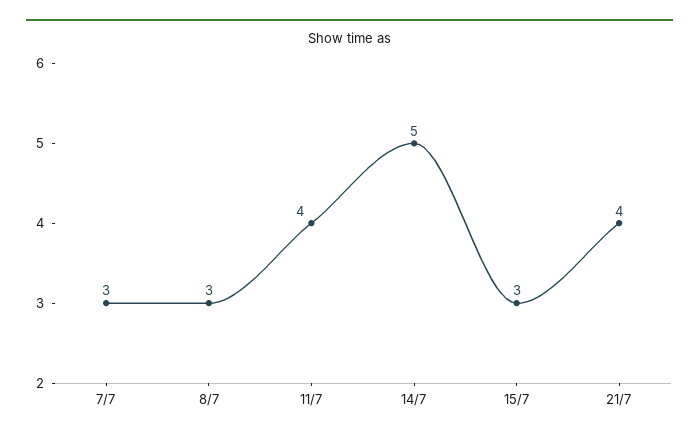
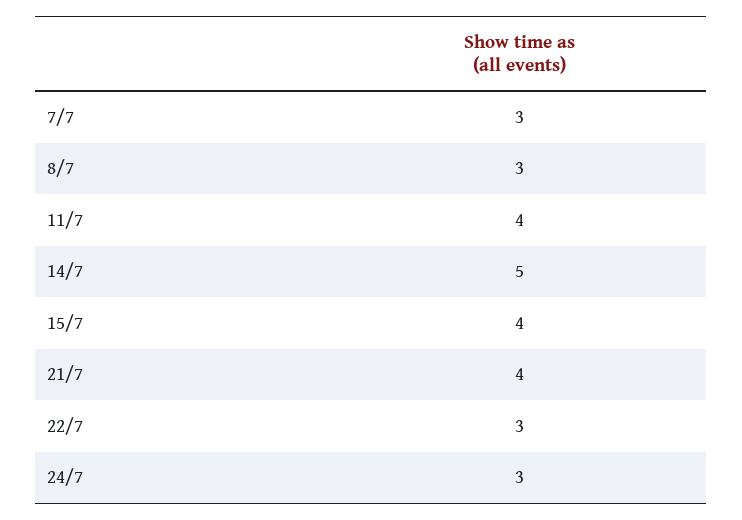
15/7: 3 -> 4
22/7: none -> 3
24/7: none -> 3

